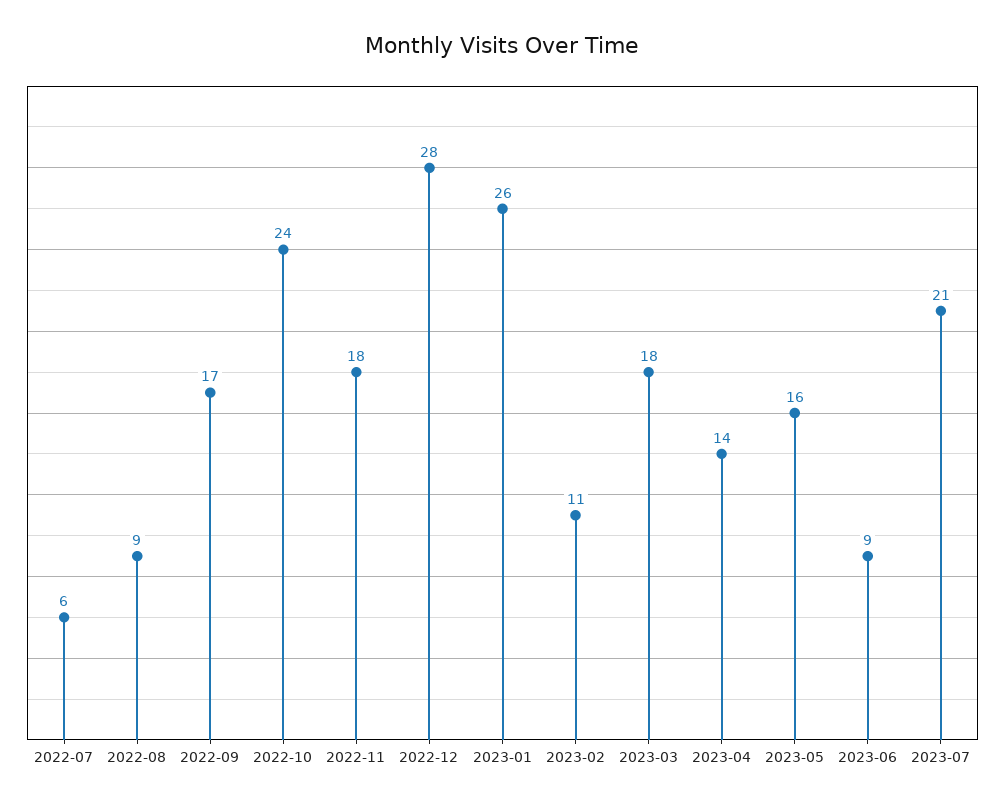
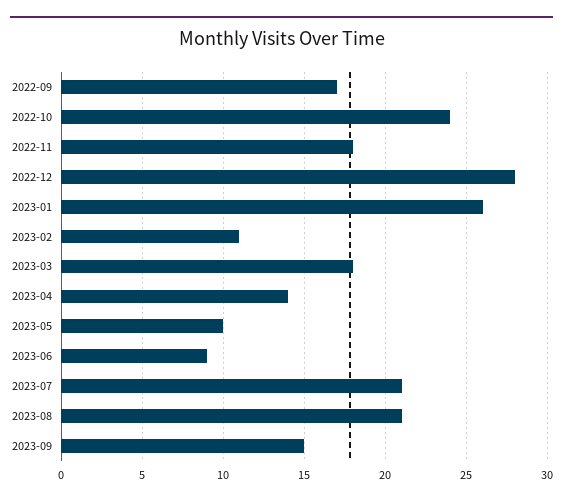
2022-07: 6 -> none
2022-08: 9 -> none
2023-05: 16 -> 10
2023-08: none -> 21
2023-09: none -> 15

